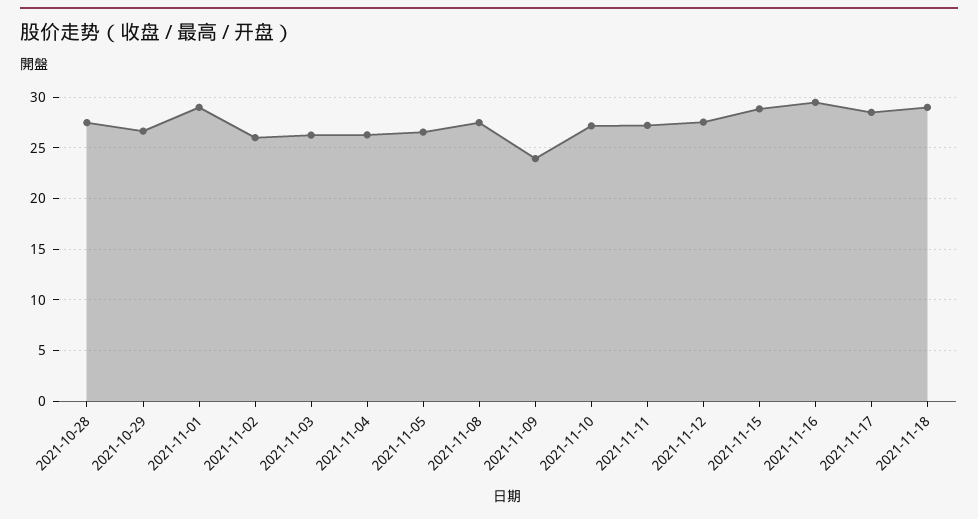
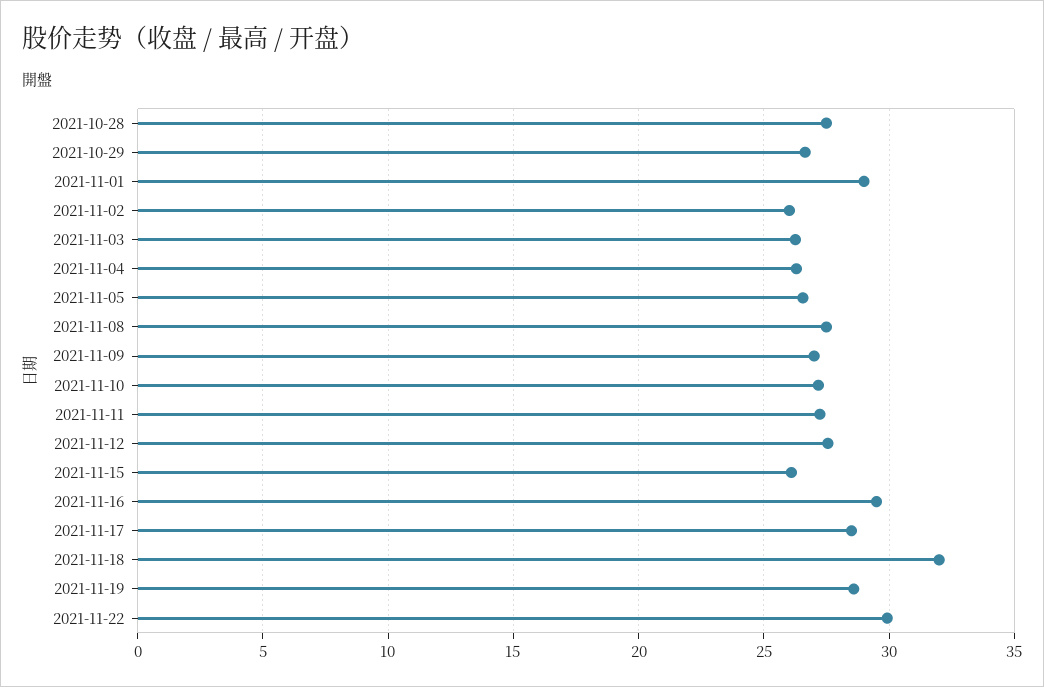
2021-11-09: 24 -> 27
2021-11-15: 29 -> 26
2021-11-18: 29 -> 32
2021-11-19: none -> 28.5
2021-11-22: none -> 30

